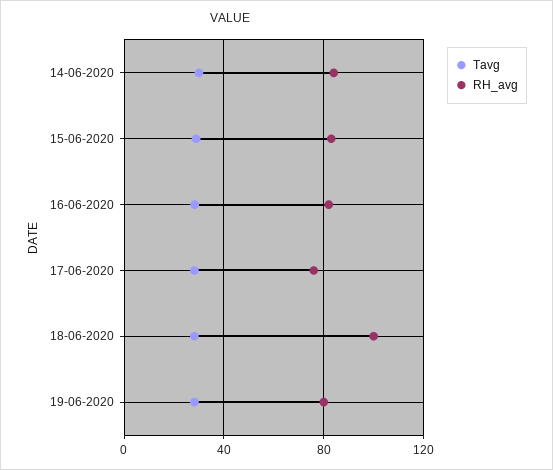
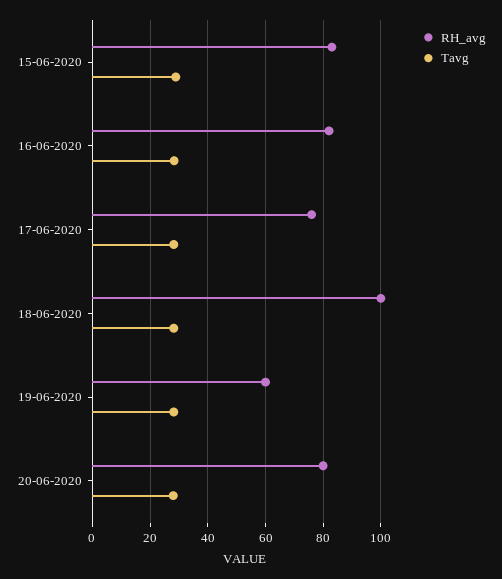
Tavg, 14-06-2020: 30 -> none
RH_avg, 14-06-2020: 85 -> none
RH_avg, 19-06-2020: 80 -> 60
RH_avg, 20-06-2020: none -> 80
Tavg, 20-06-2020: none -> 27.5

